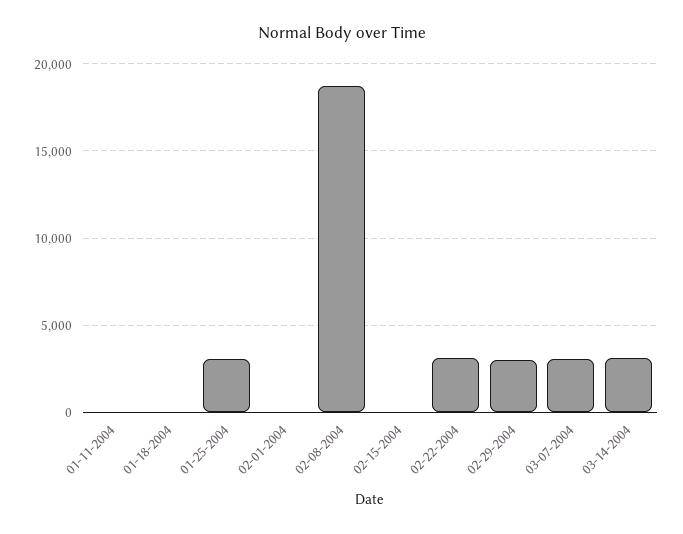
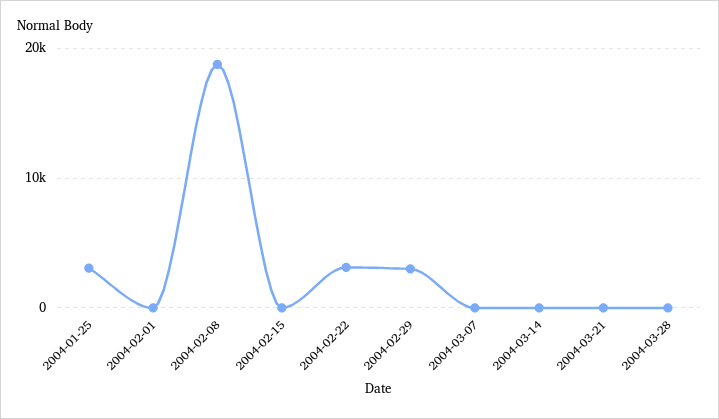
01-11-2004: 0 -> none
01-18-2004: 0 -> none
03-07-2004: 3000 -> 0
03-14-2004: 3000 -> 0
2004-03-21: none -> 0
2004-03-28: none -> 0

